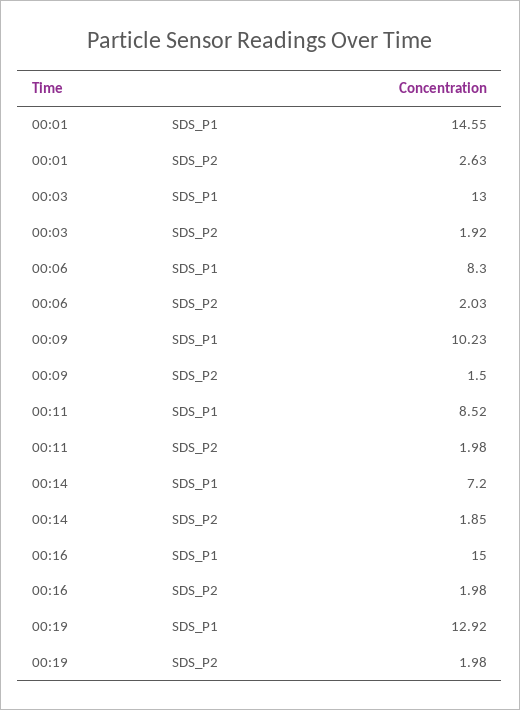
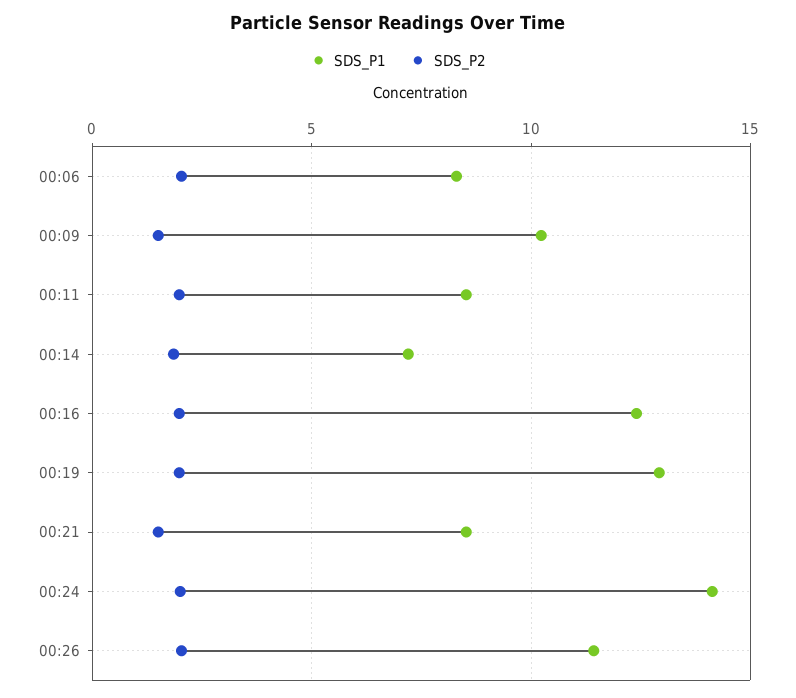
SDS_P1, 00:01: 14.55 -> none
SDS_P2, 00:01: 2.63 -> none
SDS_P1, 00:03: 13 -> none
SDS_P2, 00:03: 1.92 -> none
SDS_P1, 00:16: 15 -> 12.5
SDS_P1, 00:21: none -> 8.5
SDS_P2, 00:21: none -> 1.5
SDS_P1, 00:24: none -> 14
SDS_P2, 00:24: none -> 2
SDS_P1, 00:26: none -> 11.5
SDS_P2, 00:26: none -> 2

